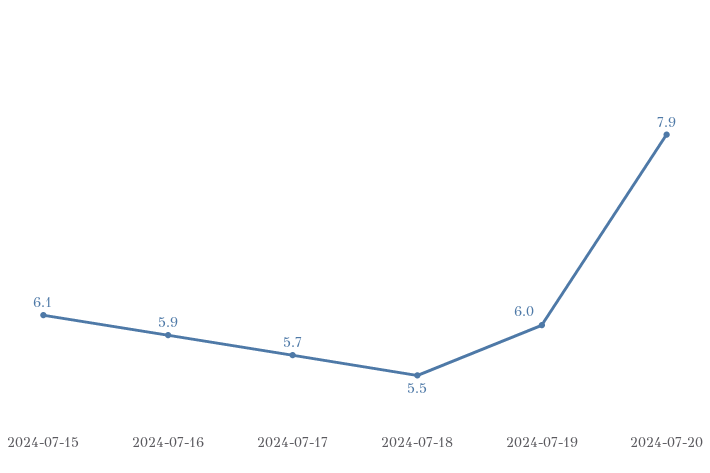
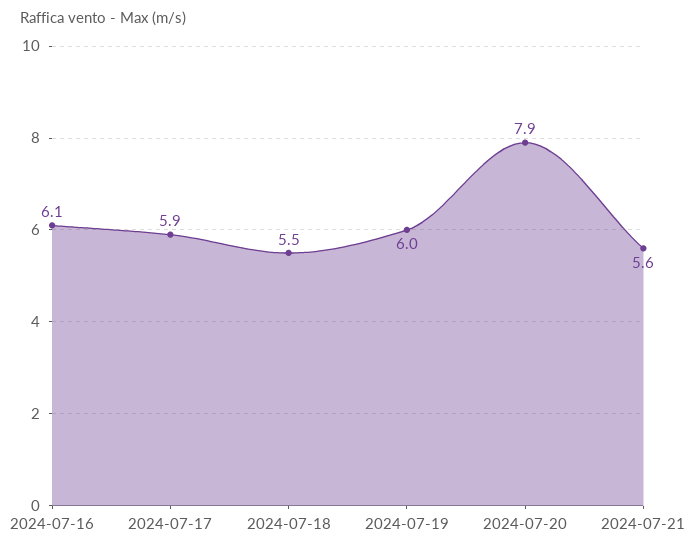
2024-07-15: 6.1 -> none
2024-07-16: 5.9 -> 6.1
2024-07-17: 5.7 -> 5.9
2024-07-21: none -> 5.6

